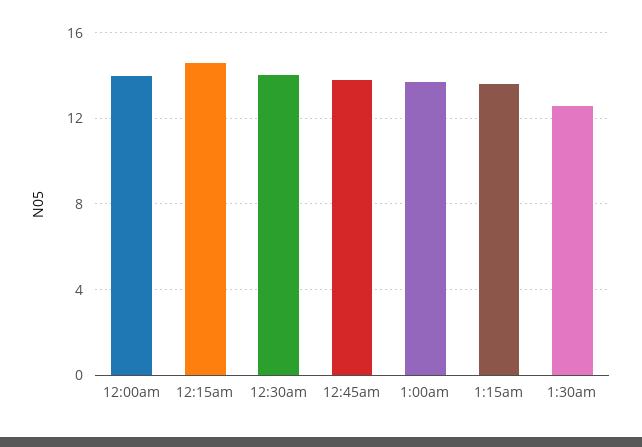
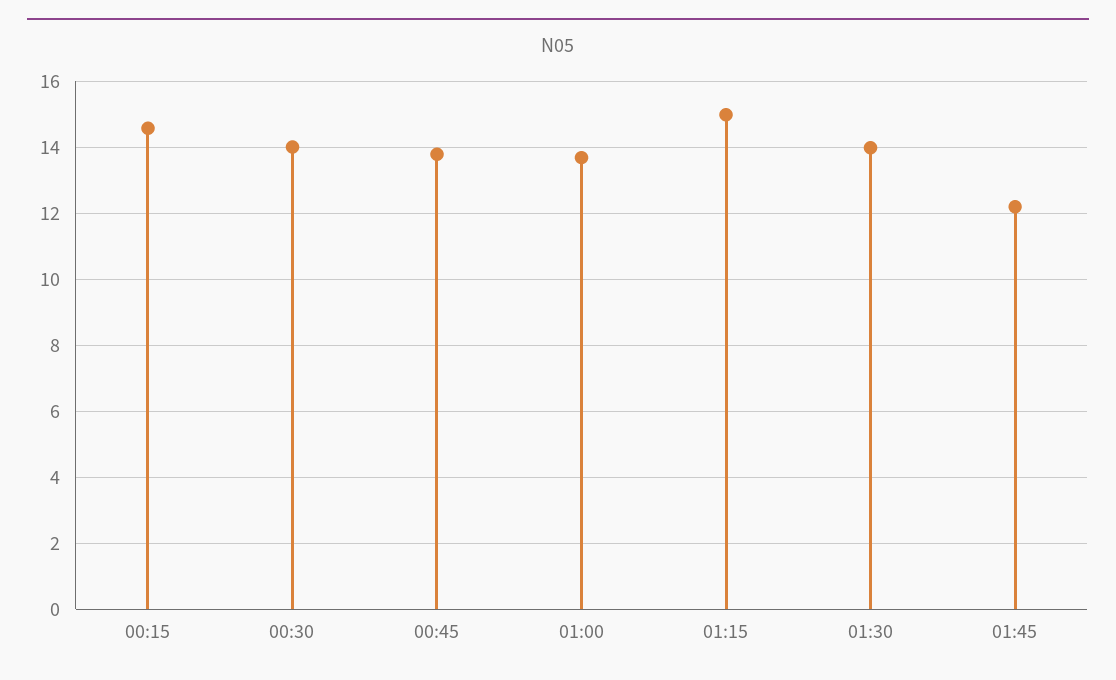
12:00am: 14 -> none
1:15am: 13.5 -> 15
1:30am: 12.5 -> 14
01:45: none -> 12.2

